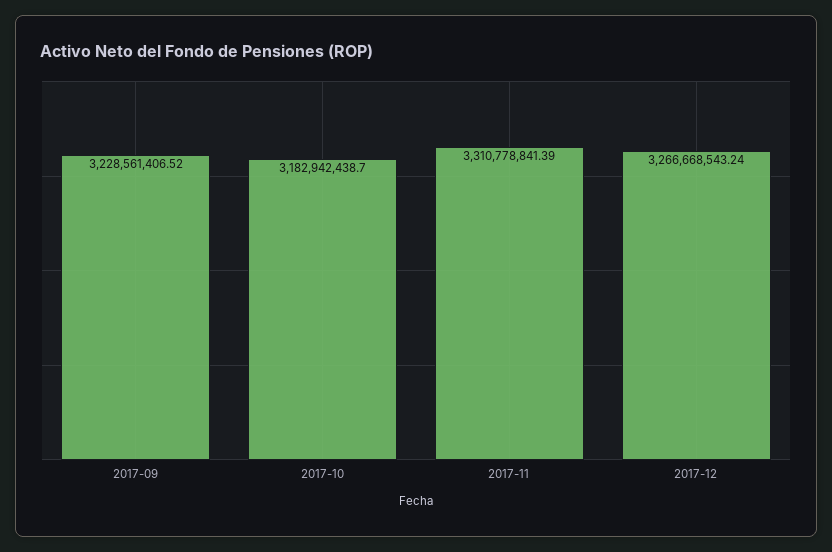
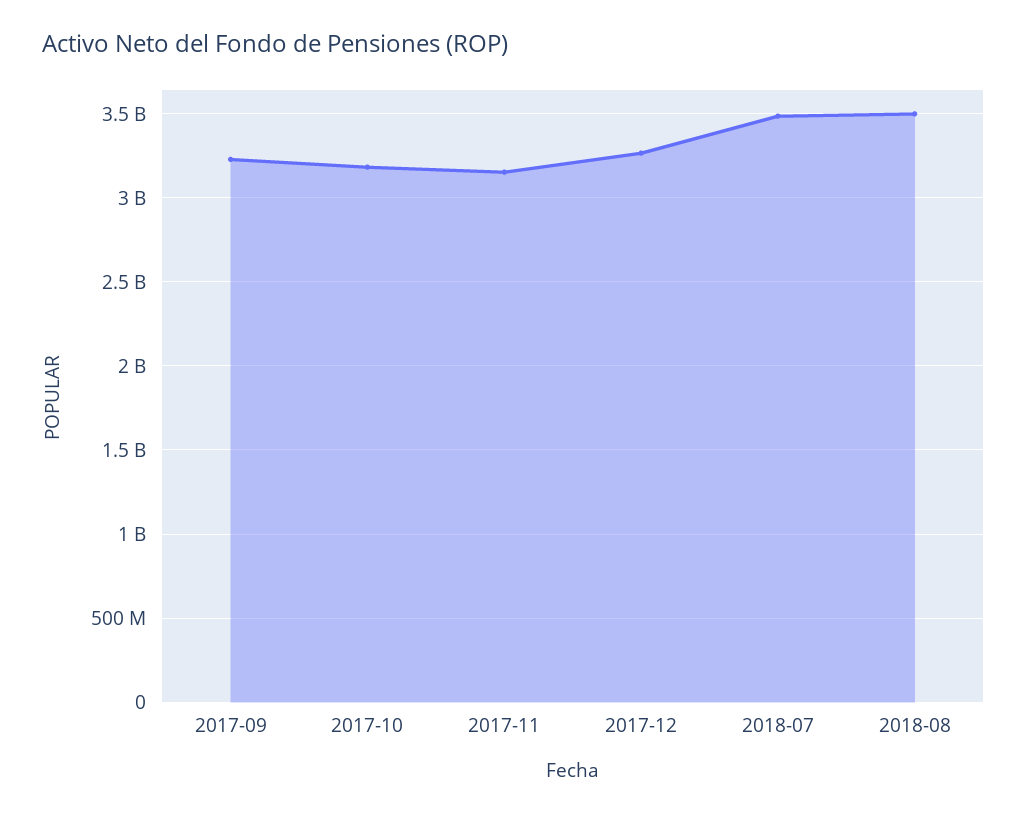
2017-11: 3310778841.39 -> 3150000000
2018-07: none -> 3500000000
2018-08: none -> 3500000000

